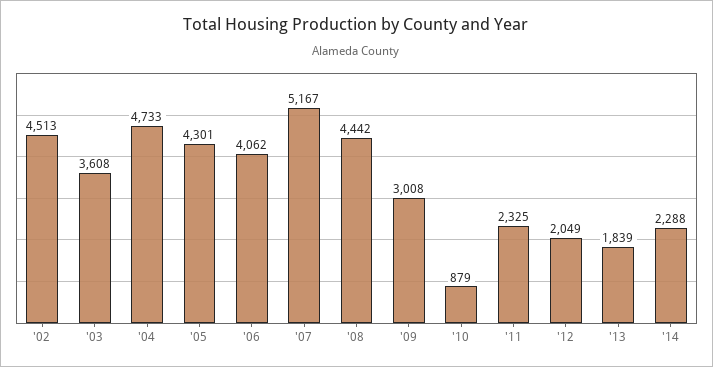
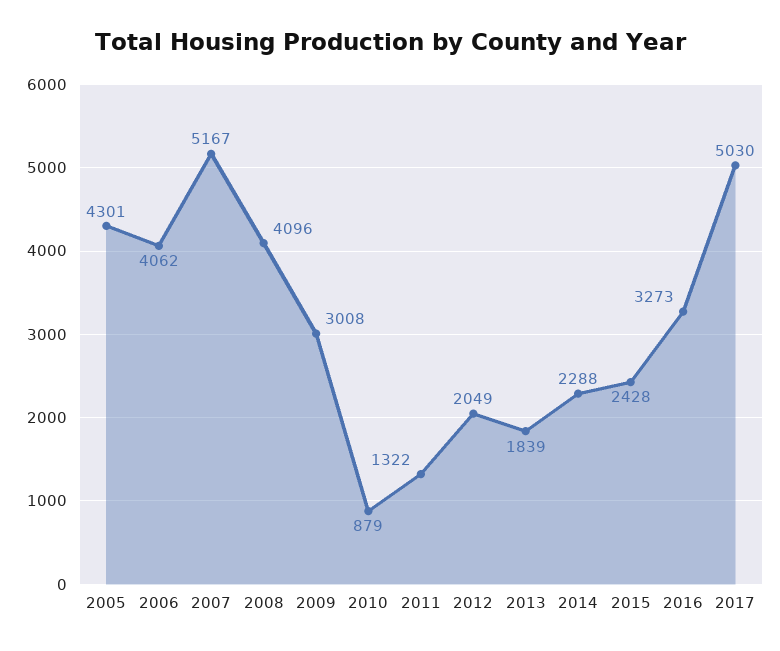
'02: 4513 -> none
'03: 3608 -> none
'04: 4733 -> none
'08: 4442 -> 4096
'11: 2325 -> 1322
2015: none -> 2428
2016: none -> 3273
2017: none -> 5030

